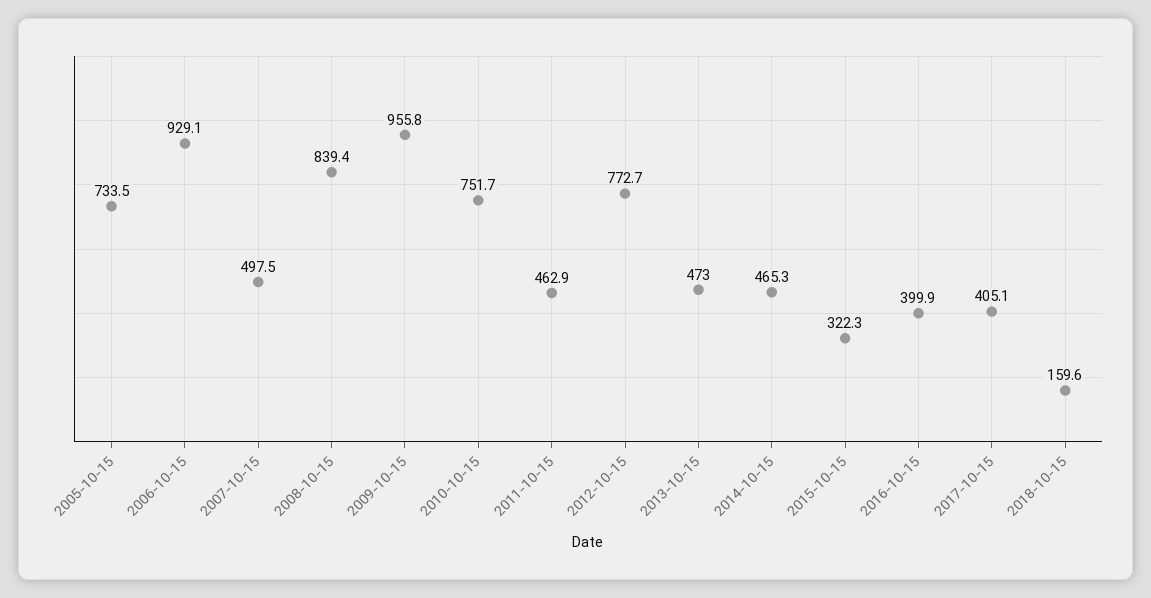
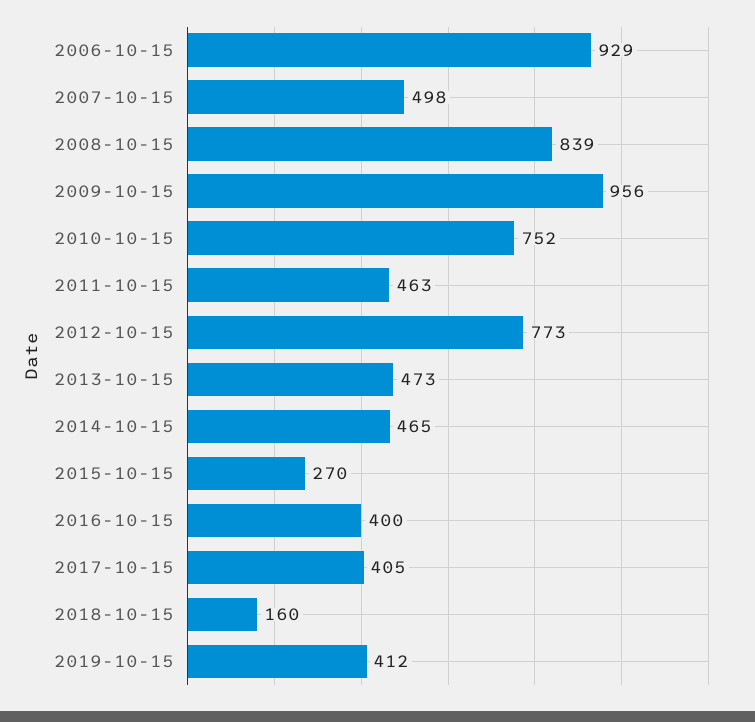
2005-10-15: 733.5 -> none
2015-10-15: 322.3 -> 270
2019-10-15: none -> 412

